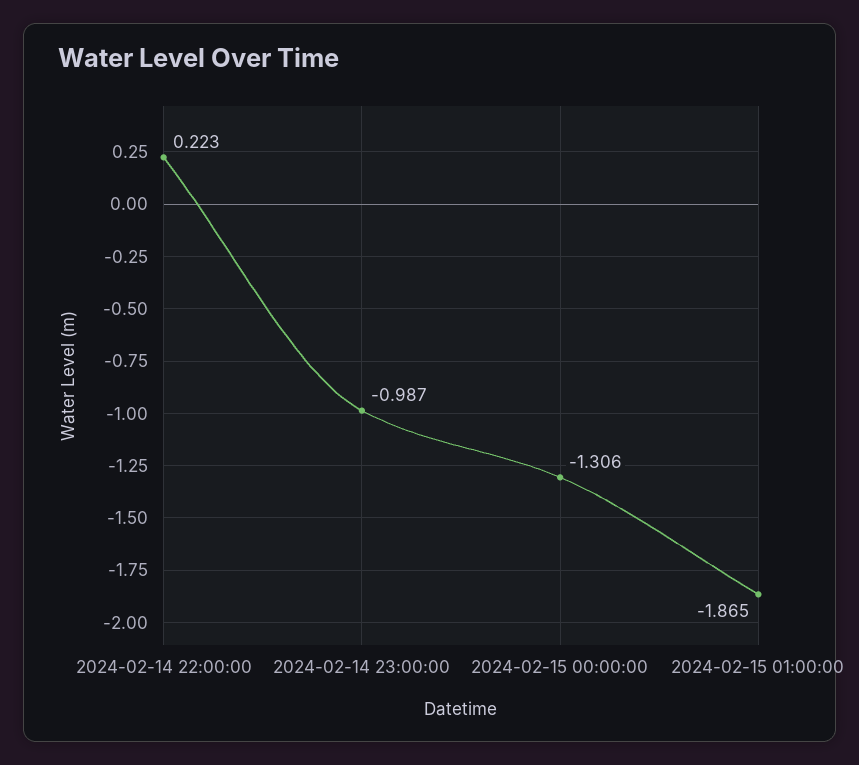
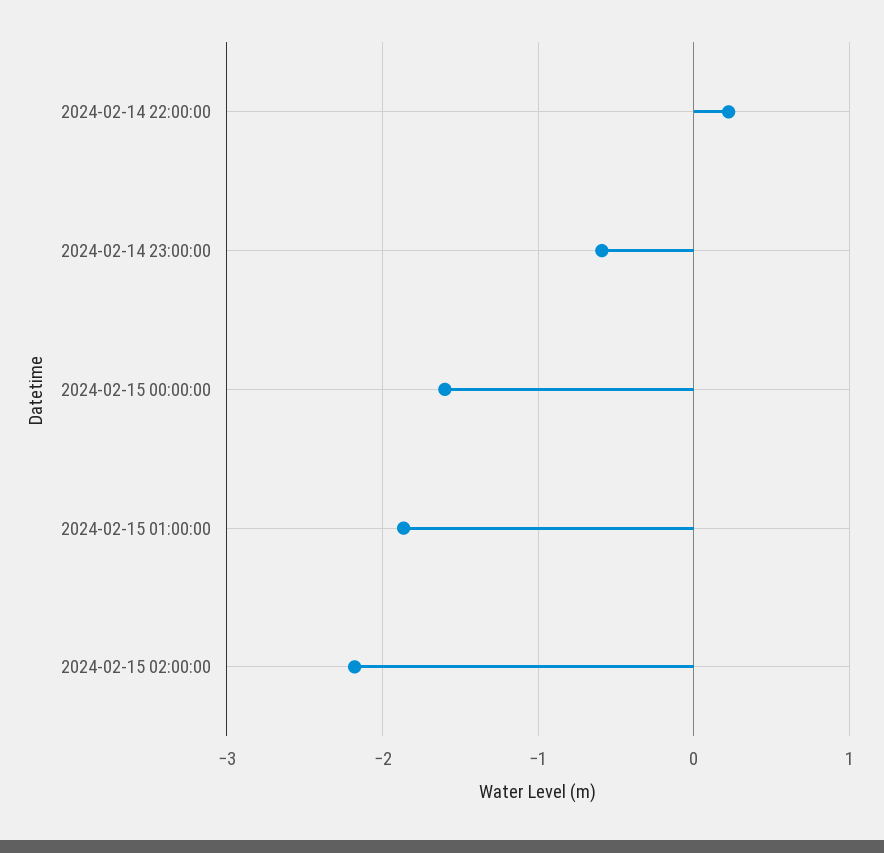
2024-02-14 23:00:00: -0.987 -> -0.6
2024-02-15 00:00:00: -1.306 -> -1.6
2024-02-15 02:00:00: none -> -2.2

